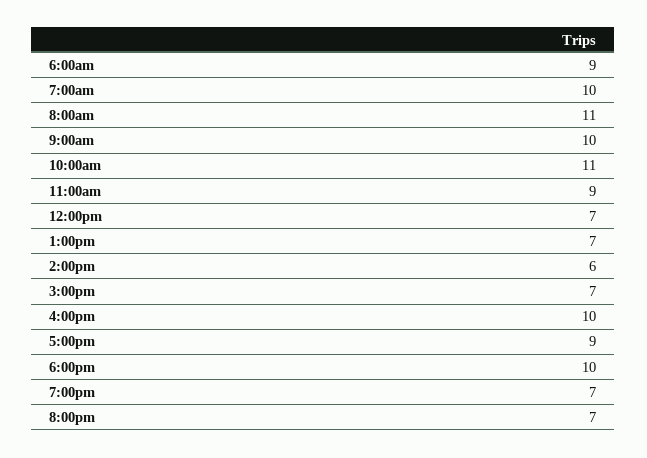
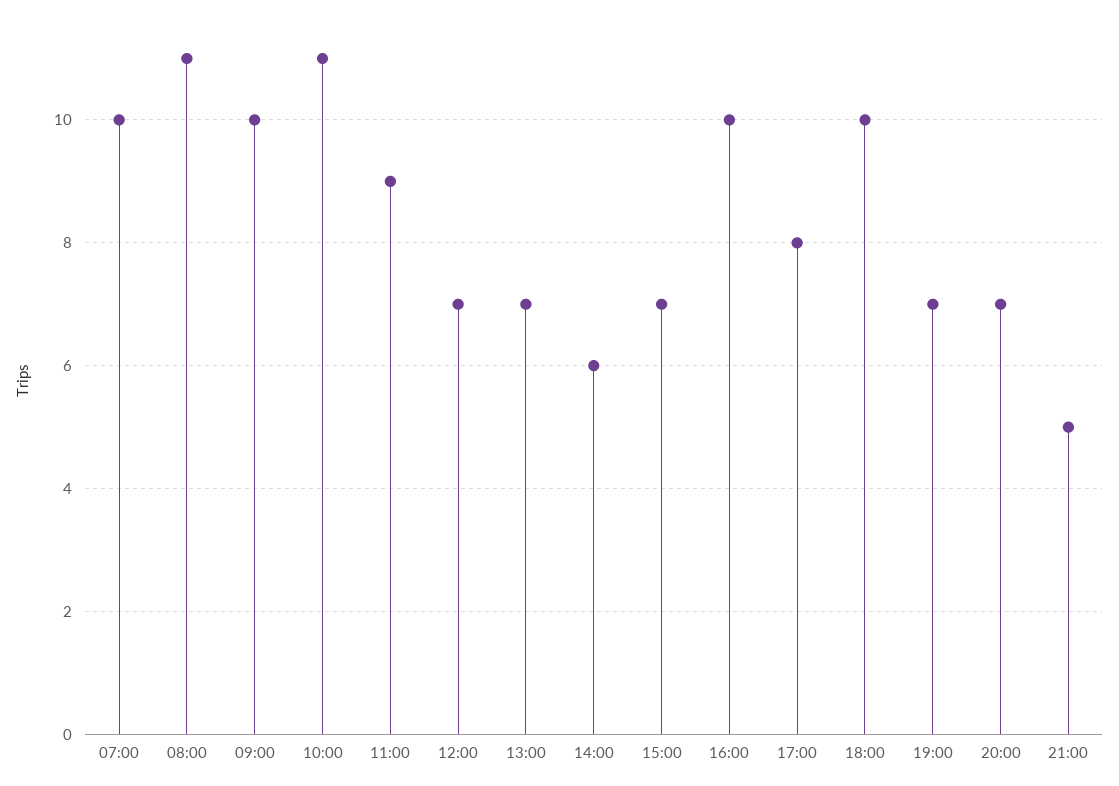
6:00am: 9 -> none
5:00pm: 9 -> 8
21:00: none -> 5

